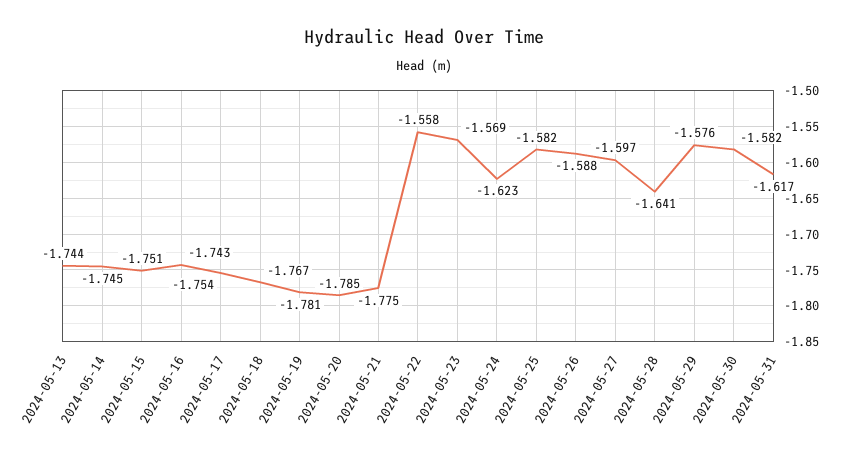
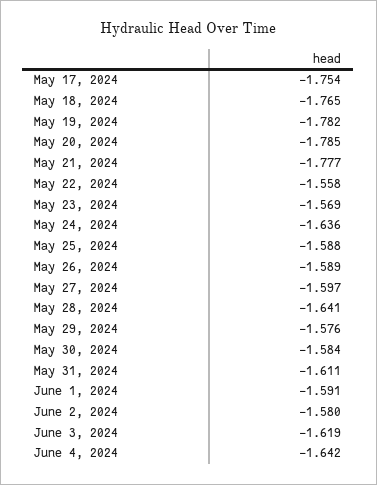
2024-05-13: -1.744 -> none
2024-05-14: -1.745 -> none
2024-05-15: -1.751 -> none
2024-05-16: -1.743 -> none
2024-05-18: -1.767 -> -1.765
2024-05-19: -1.781 -> -1.782
2024-05-21: -1.775 -> -1.777
2024-05-24: -1.623 -> -1.636
2024-05-25: -1.582 -> -1.588
2024-05-26: -1.588 -> -1.589
2024-05-30: -1.582 -> -1.584
2024-05-31: -1.617 -> -1.611
June 1, 2024: none -> -1.591
June 2, 2024: none -> -1.58
June 3, 2024: none -> -1.619
June 4, 2024: none -> -1.642

